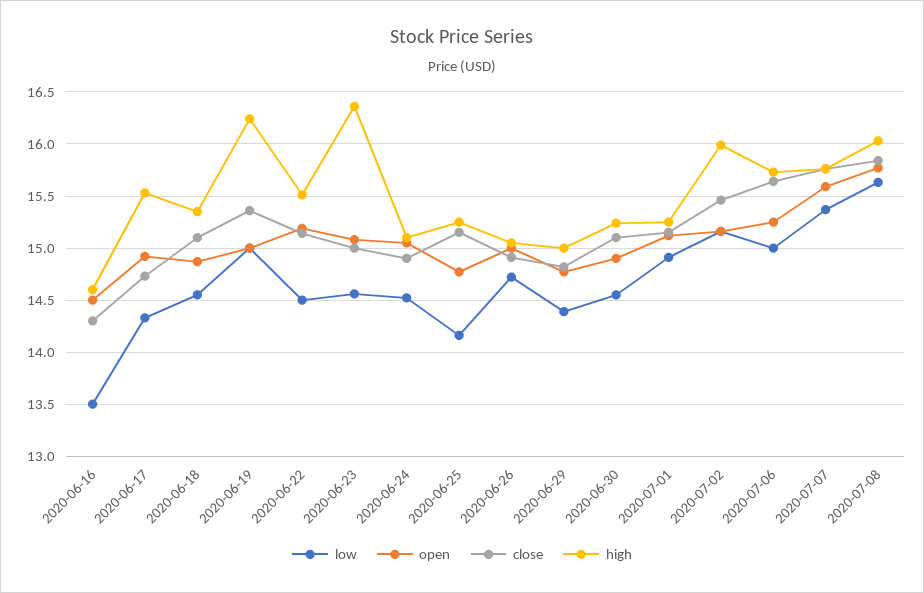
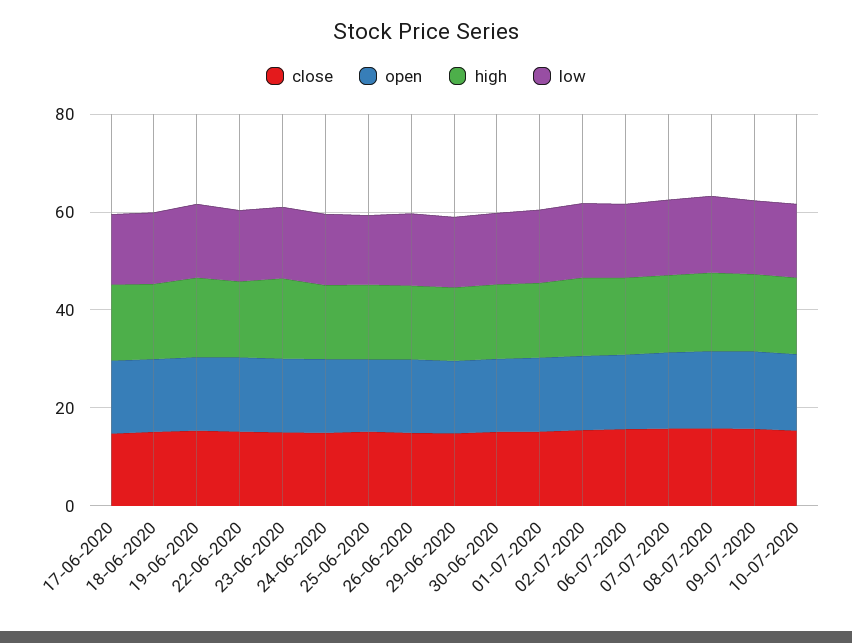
low, 2020-06-16: 13.5 -> none
open, 2020-06-16: 14.5 -> none
close, 2020-06-16: 14.3 -> none
high, 2020-06-16: 14.6 -> none
close, 09-07-2020: none -> 15
open, 09-07-2020: none -> 15
high, 09-07-2020: none -> 15
low, 09-07-2020: none -> 15
close, 10-07-2020: none -> 15
open, 10-07-2020: none -> 15
high, 10-07-2020: none -> 15
low, 10-07-2020: none -> 15

